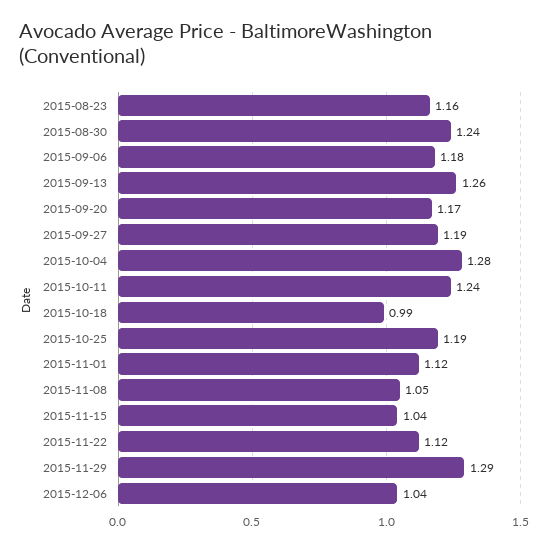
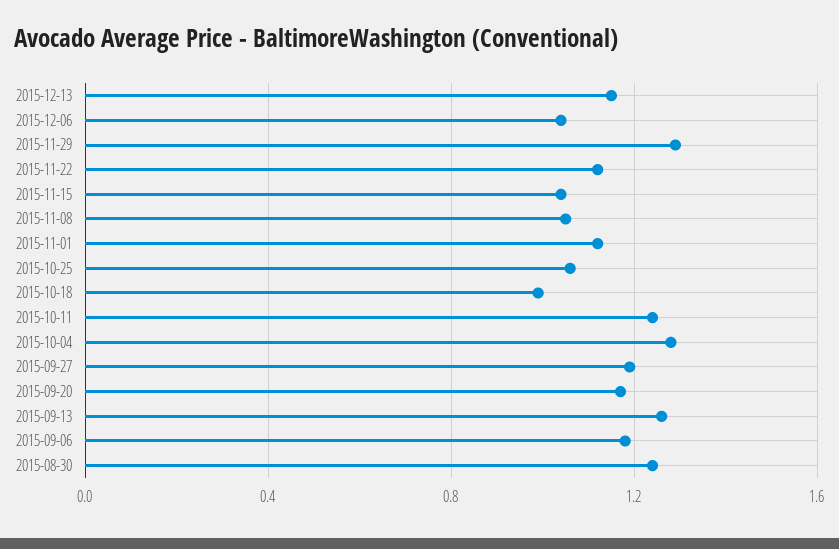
2015-08-23: 1.16 -> none
2015-10-25: 1.19 -> 1.05
2015-12-13: none -> 1.15

